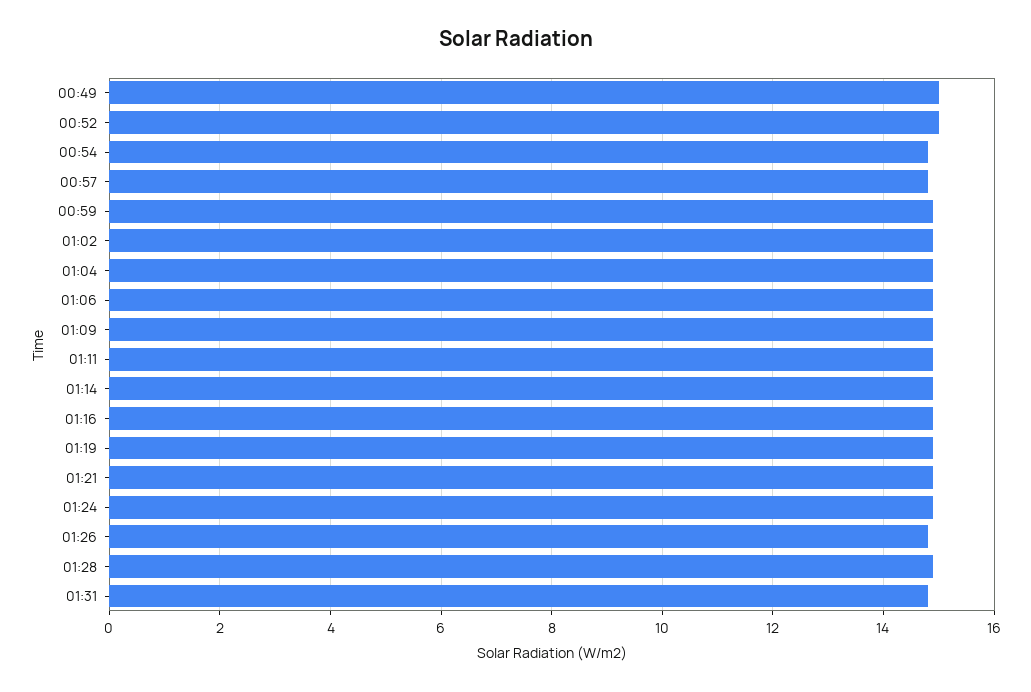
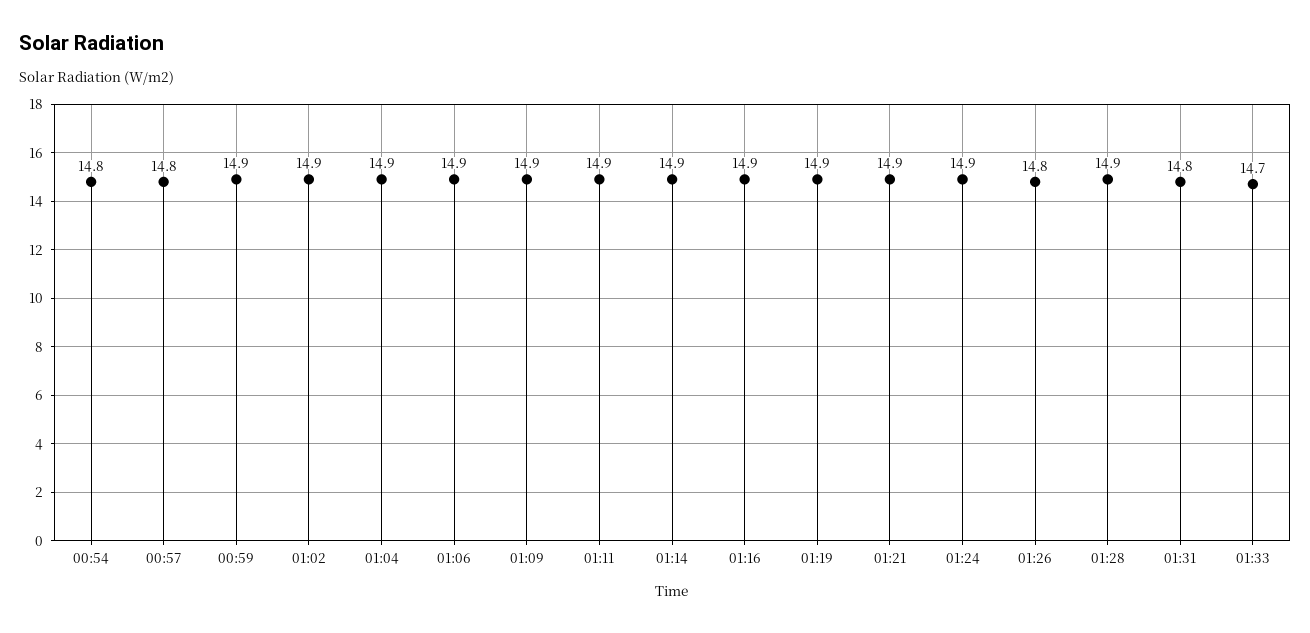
00:49: 15 -> none
00:52: 15 -> none
01:33: none -> 14.7

